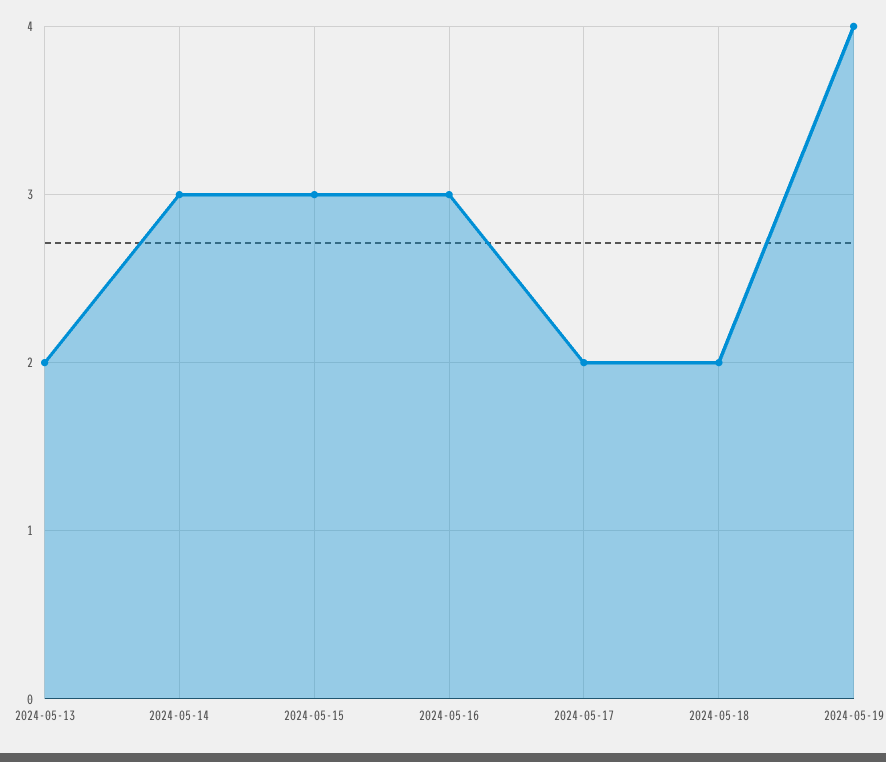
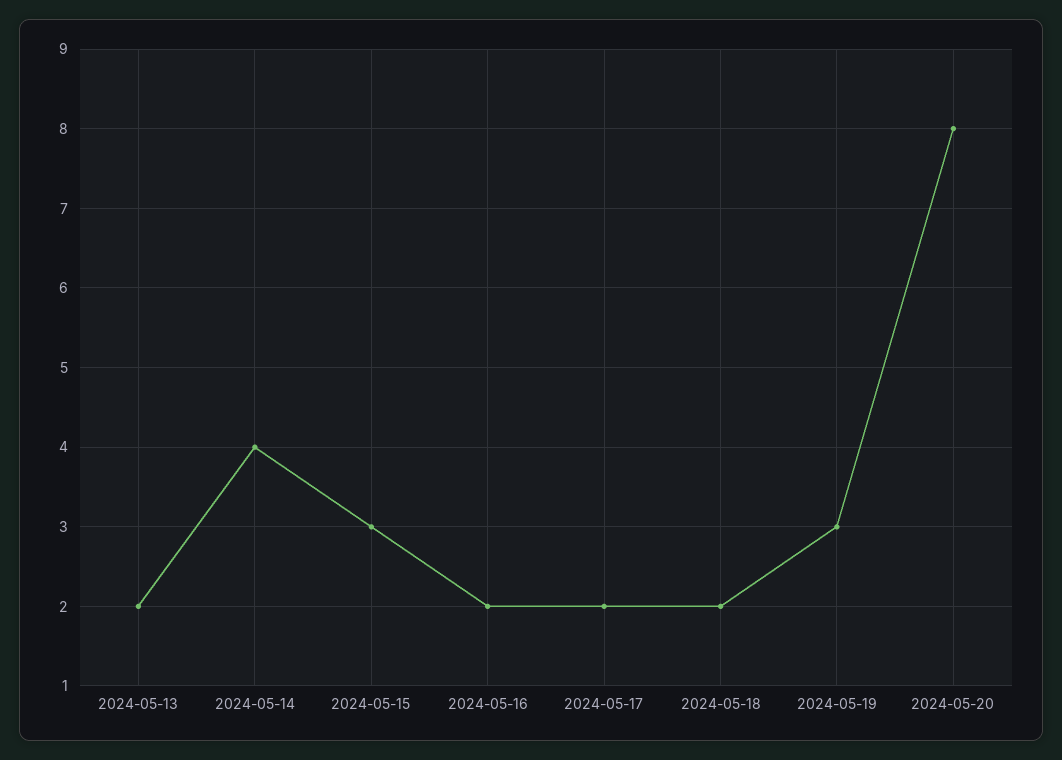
2024-05-14: 3 -> 4
2024-05-16: 3 -> 2
2024-05-19: 4 -> 3
2024-05-20: none -> 8

